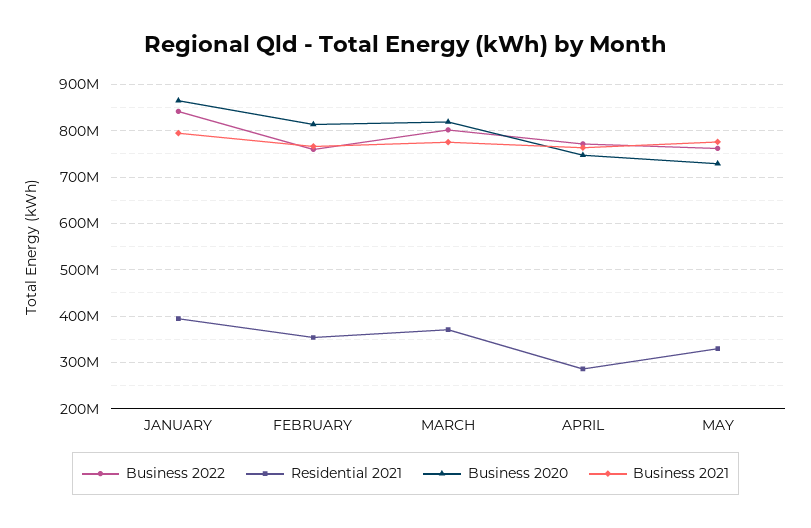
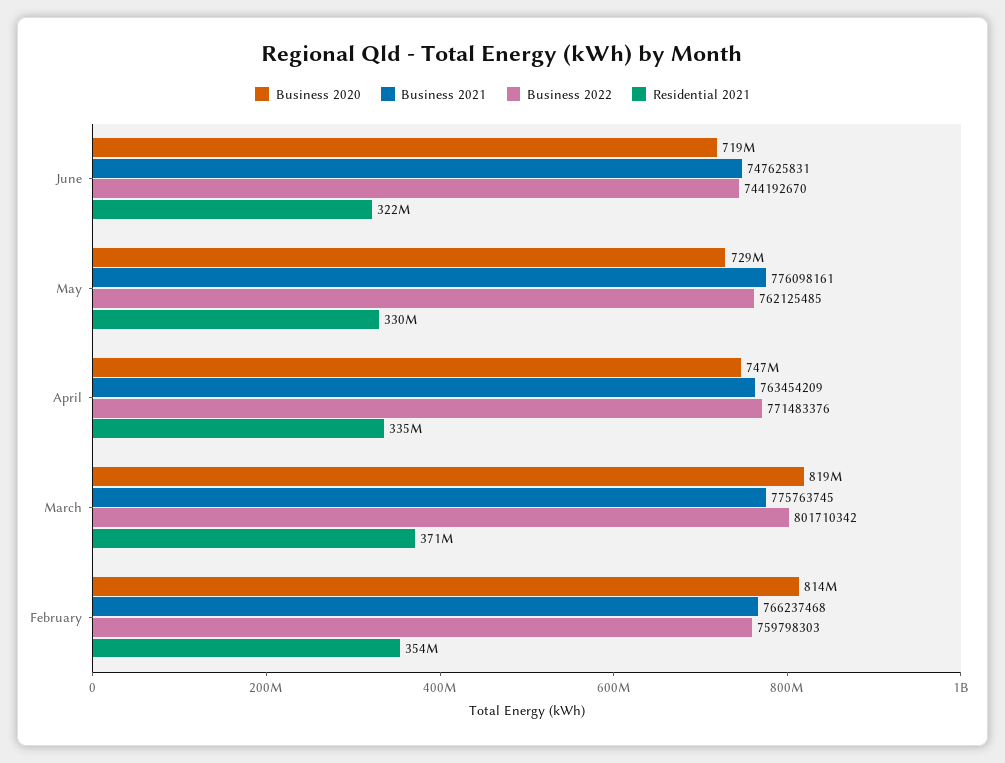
Business 2022, JANUARY: 840000000 -> none
Residential 2021, JANUARY: 400000000 -> none
Business 2020, JANUARY: 860000000 -> none
Business 2021, JANUARY: 800000000 -> none
Residential 2021, APRIL: 280000000 -> 335000000
Business 2020, June: none -> 719000000
Business 2021, June: none -> 747625831
Business 2022, June: none -> 744192670
Residential 2021, June: none -> 322000000

